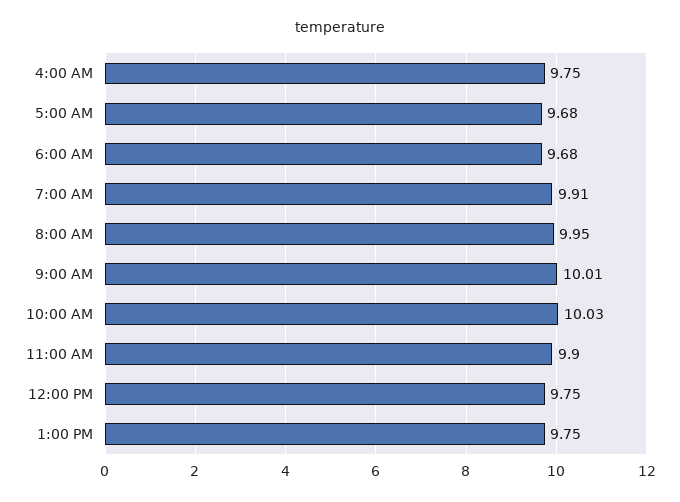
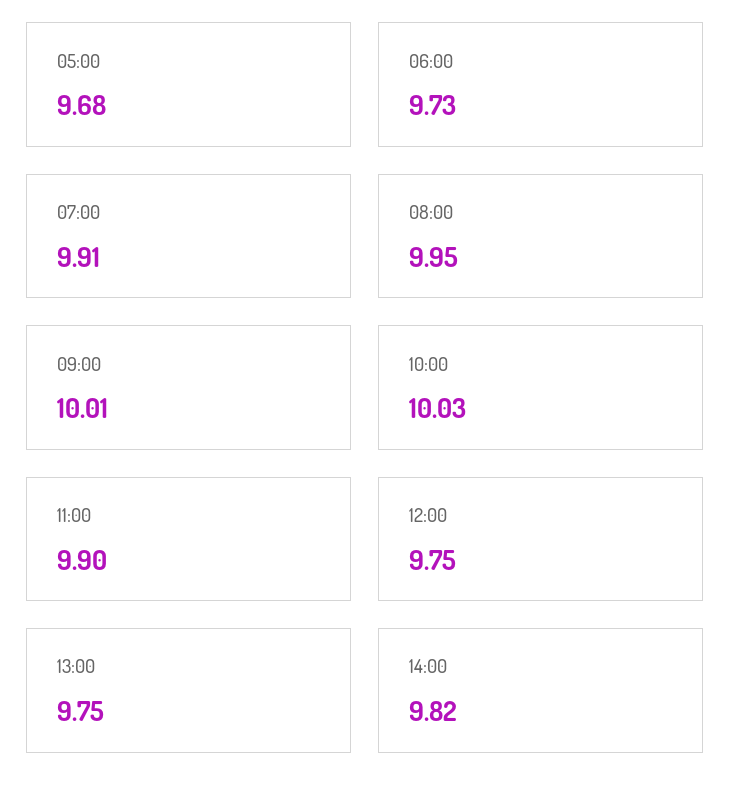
4:00 AM: 9.75 -> none
6:00 AM: 9.68 -> 9.73
14:00: none -> 9.82

